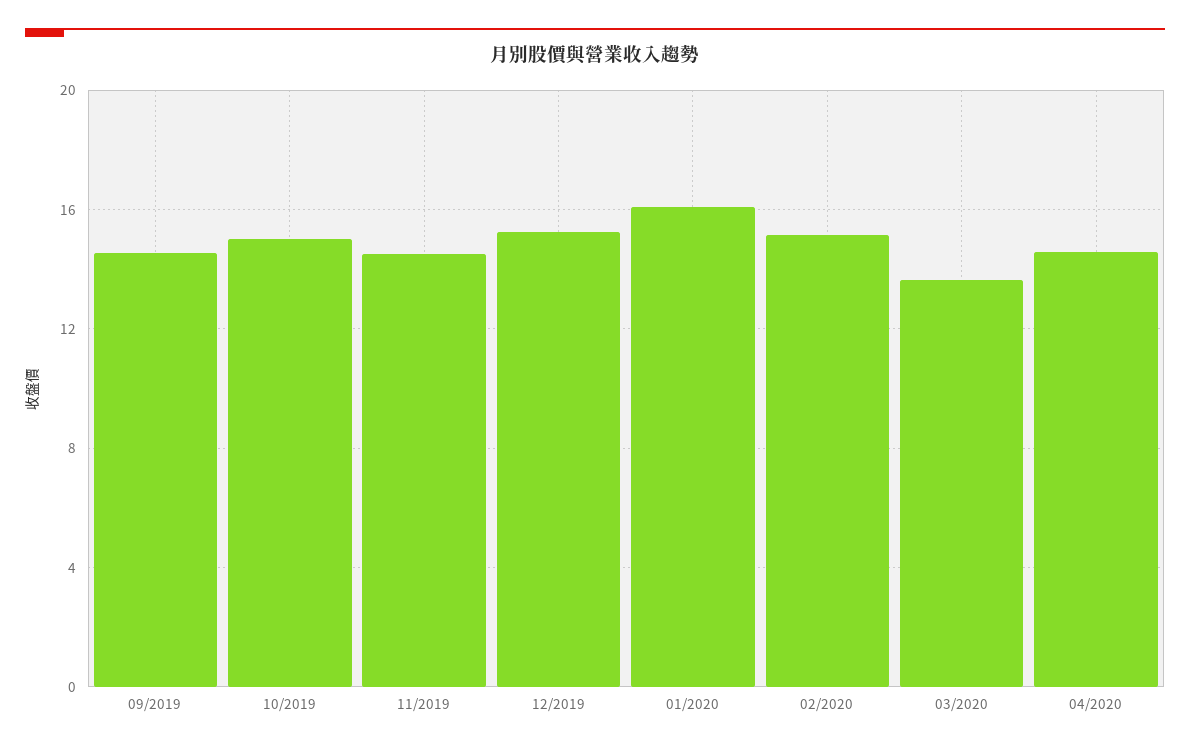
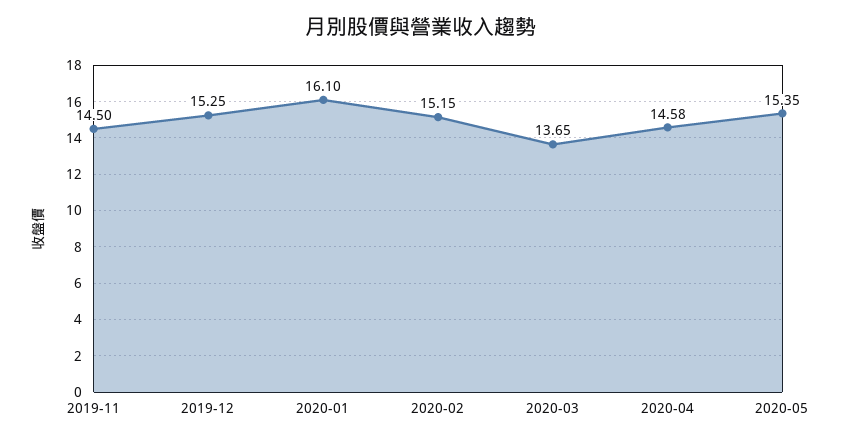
09/2019: 14.5 -> none
10/2019: 15 -> none
2020-05: none -> 15.35

